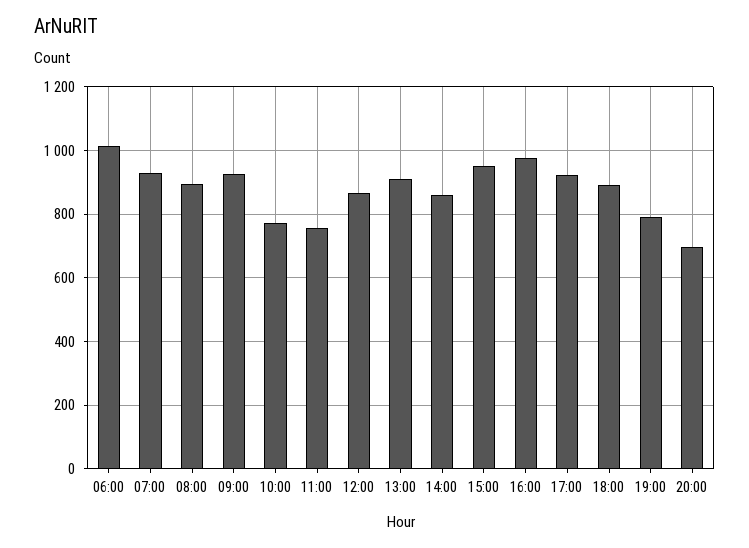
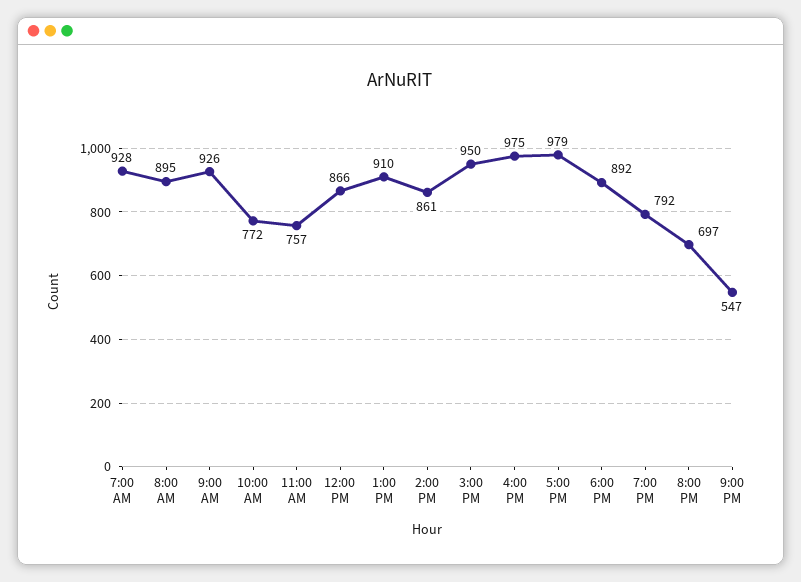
06:00: 1020 -> none
17:00: 920 -> 979
9:00 PM: none -> 547

